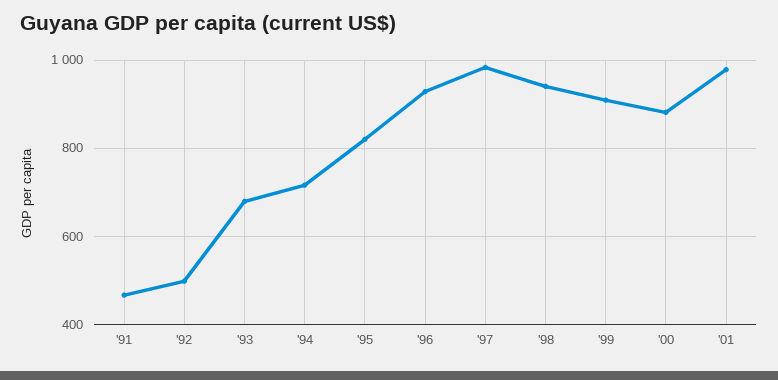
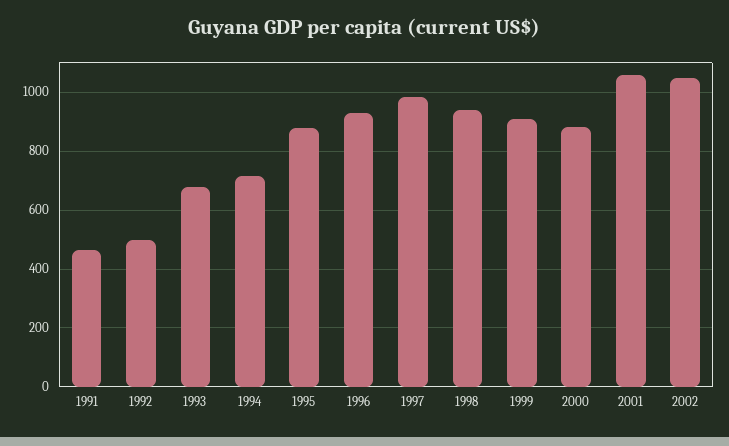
'95: 820 -> 875
'01: 980 -> 1050
2002: none -> 1050

